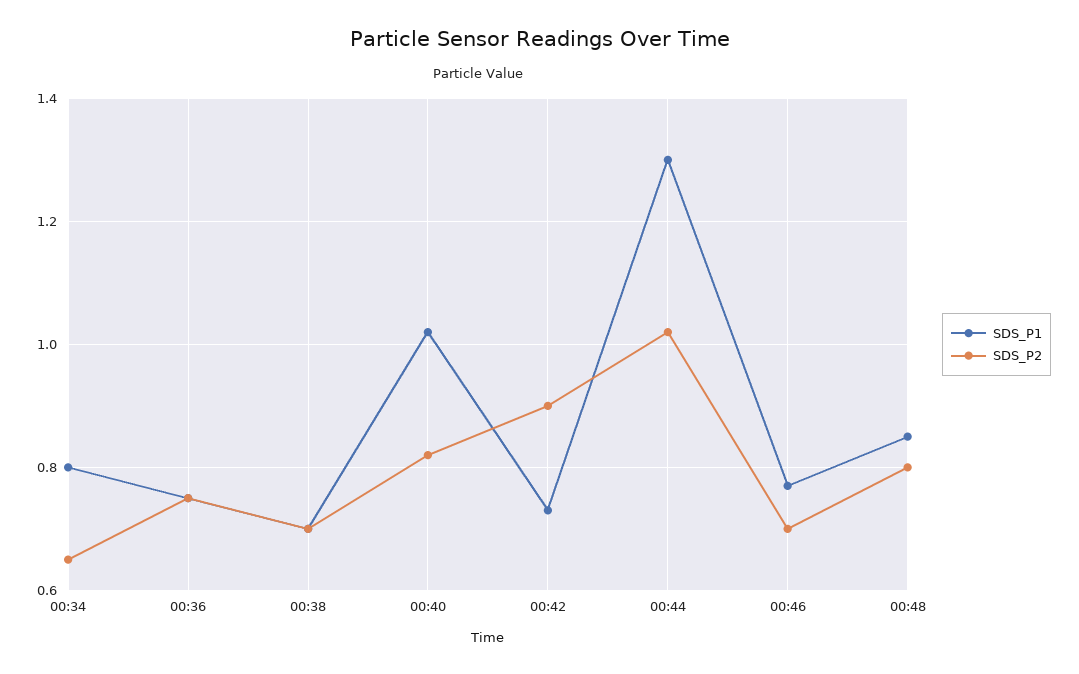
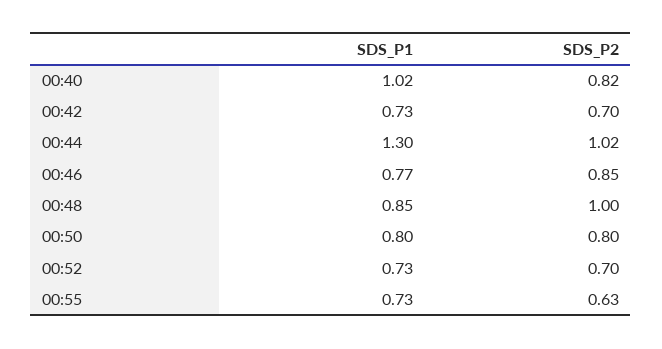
SDS_P1, 00:34: 0.8 -> none
SDS_P2, 00:34: 0.65 -> none
SDS_P1, 00:36: 0.75 -> none
SDS_P2, 00:36: 0.75 -> none
SDS_P1, 00:38: 0.7 -> none
SDS_P2, 00:38: 0.7 -> none
SDS_P2, 00:42: 0.9 -> 0.7
SDS_P2, 00:46: 0.7 -> 0.85
SDS_P2, 00:48: 0.8 -> 1
SDS_P1, 00:50: none -> 0.8
SDS_P2, 00:50: none -> 0.8
SDS_P1, 00:52: none -> 0.73
SDS_P2, 00:52: none -> 0.7
SDS_P1, 00:55: none -> 0.73
SDS_P2, 00:55: none -> 0.63

